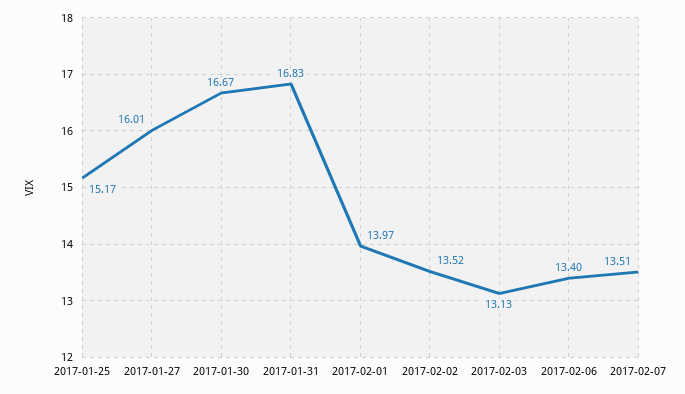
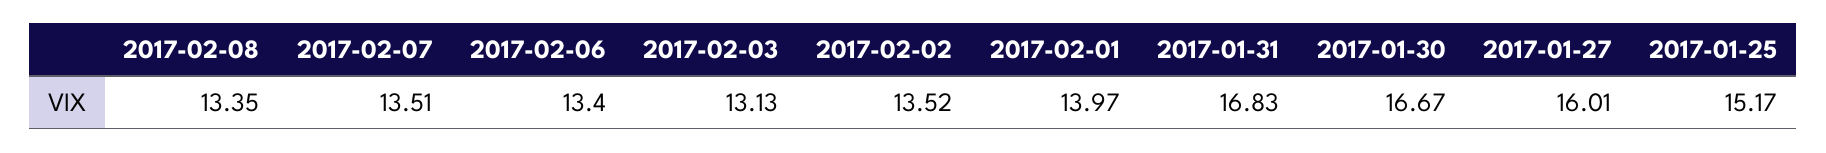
2017-02-08: none -> 13.35

